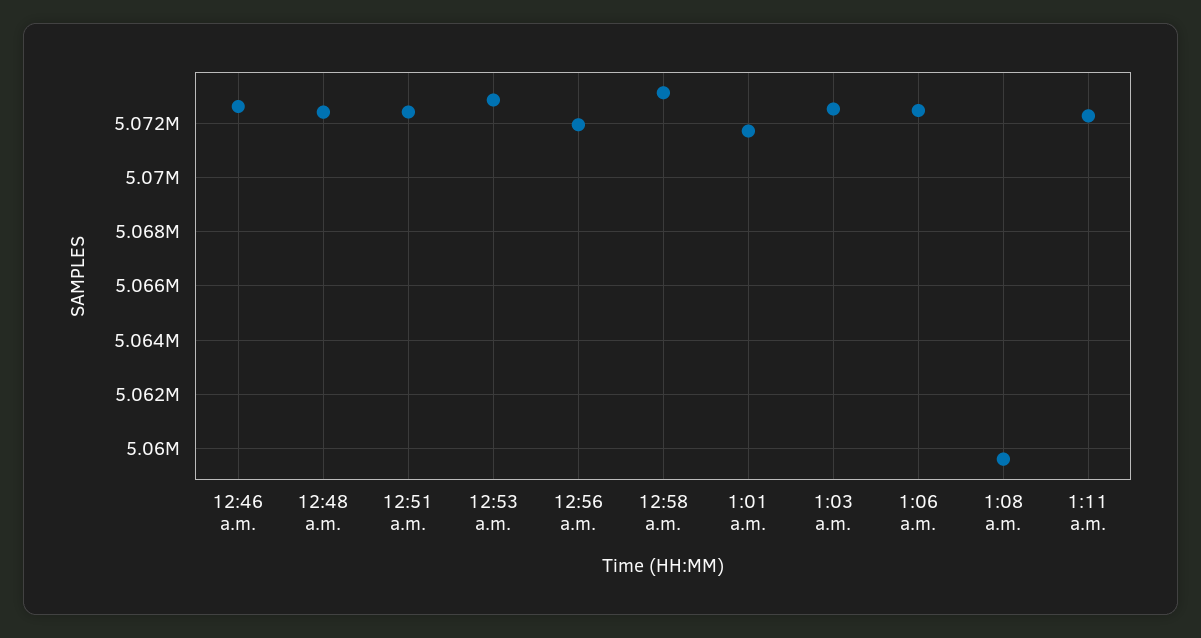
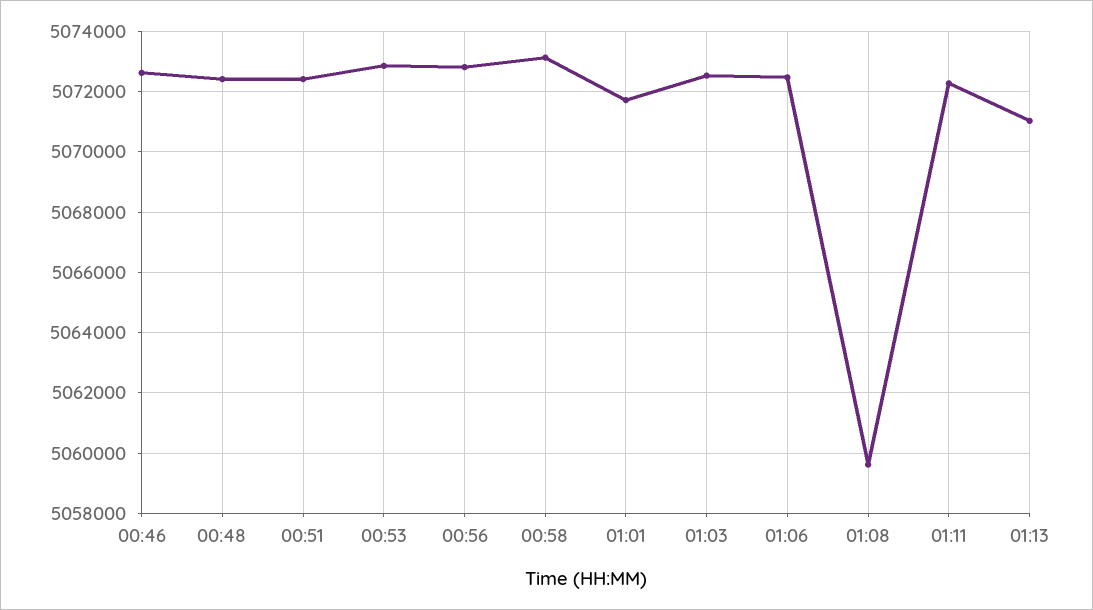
12:56 a.m.: 5072000 -> 5072800
01:13: none -> 5071000

